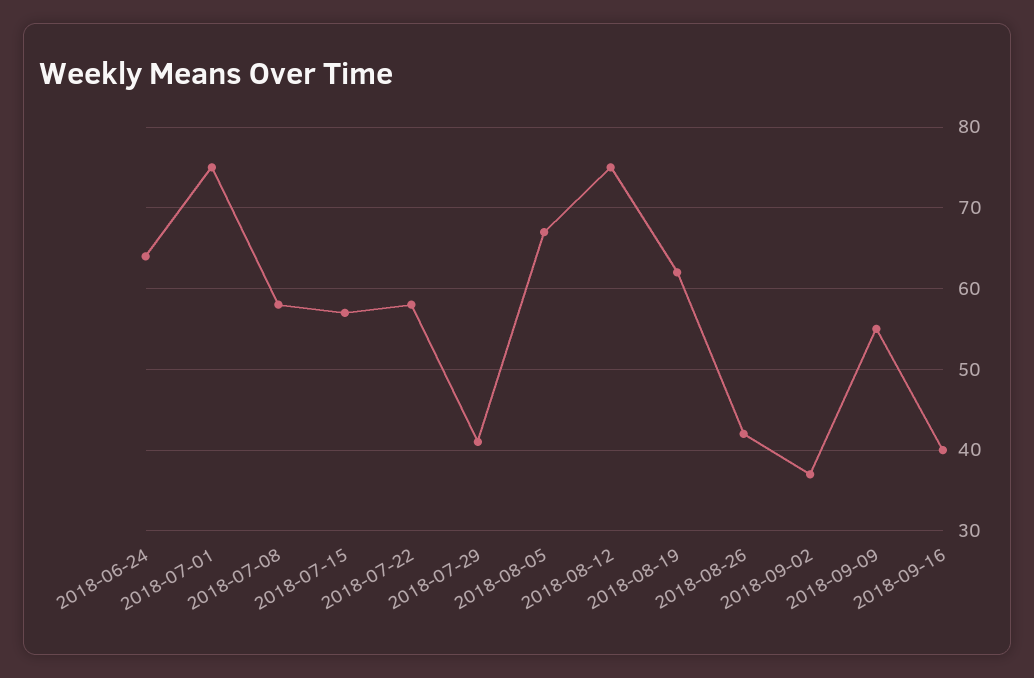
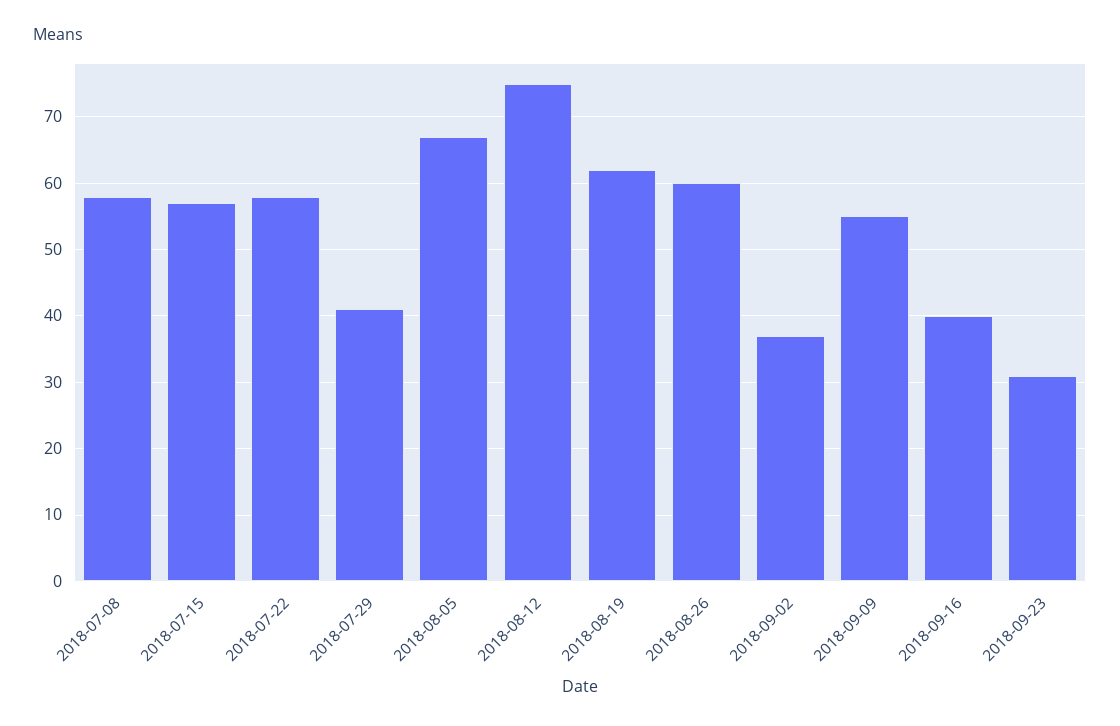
2018-06-24: 64 -> none
2018-07-01: 75 -> none
2018-08-26: 42 -> 60
2018-09-23: none -> 31

